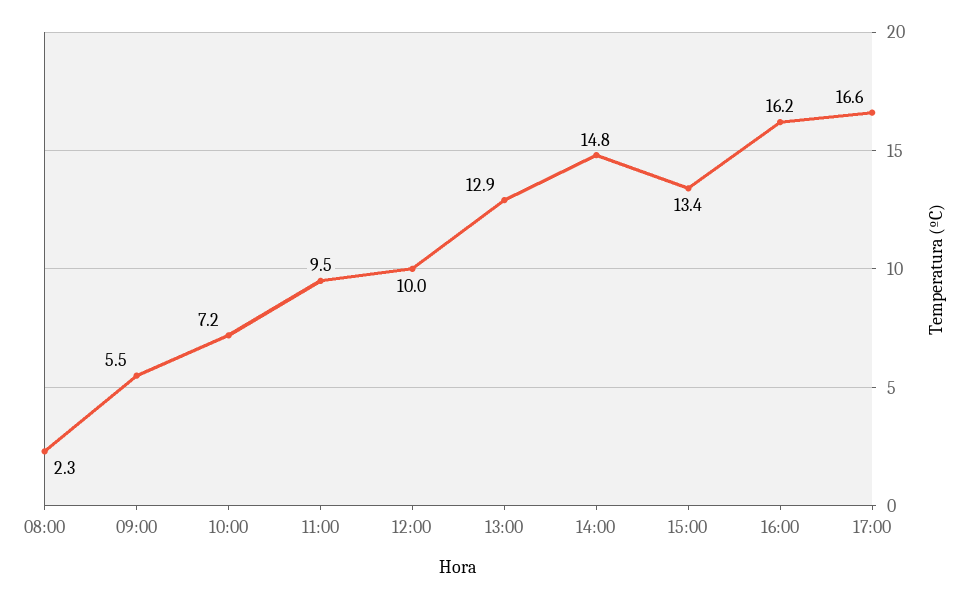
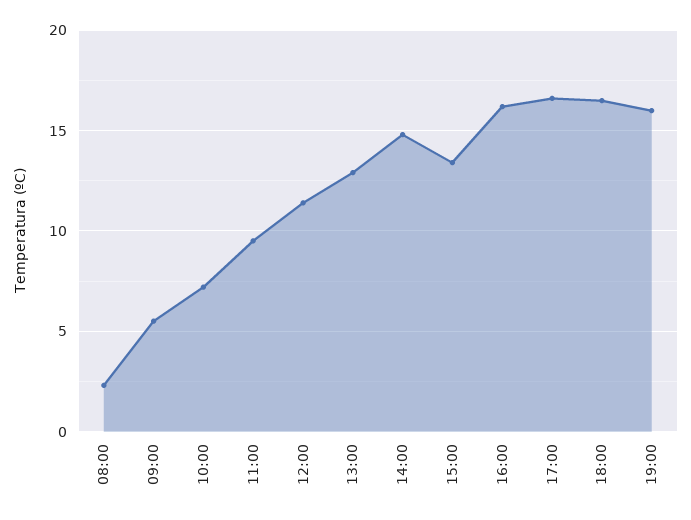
12:00: 10 -> 11.5
18:00: none -> 16.5
19:00: none -> 16

